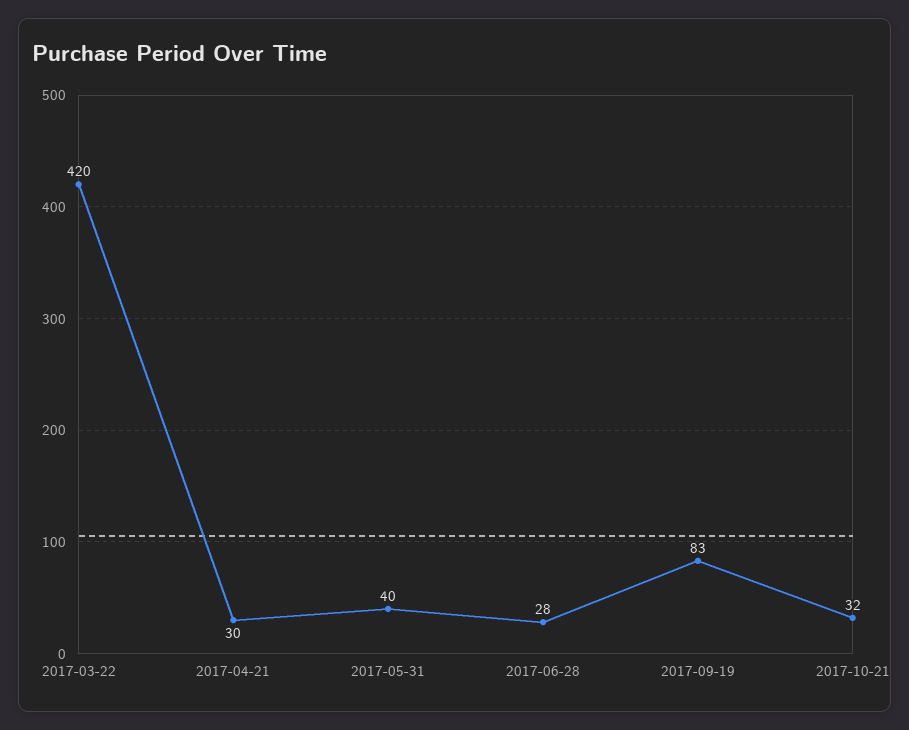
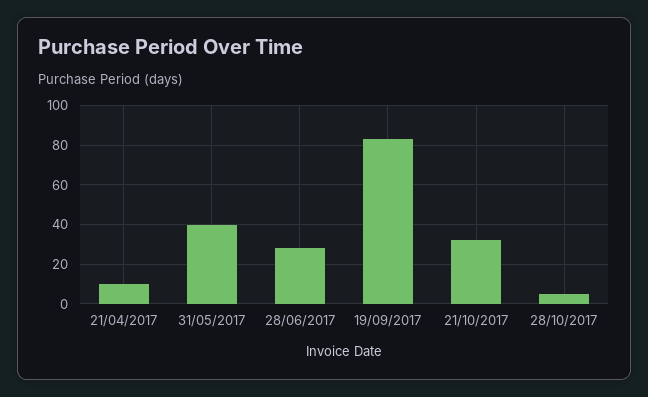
2017-03-22: 420 -> none
2017-04-21: 30 -> 10
28/10/2017: none -> 5

